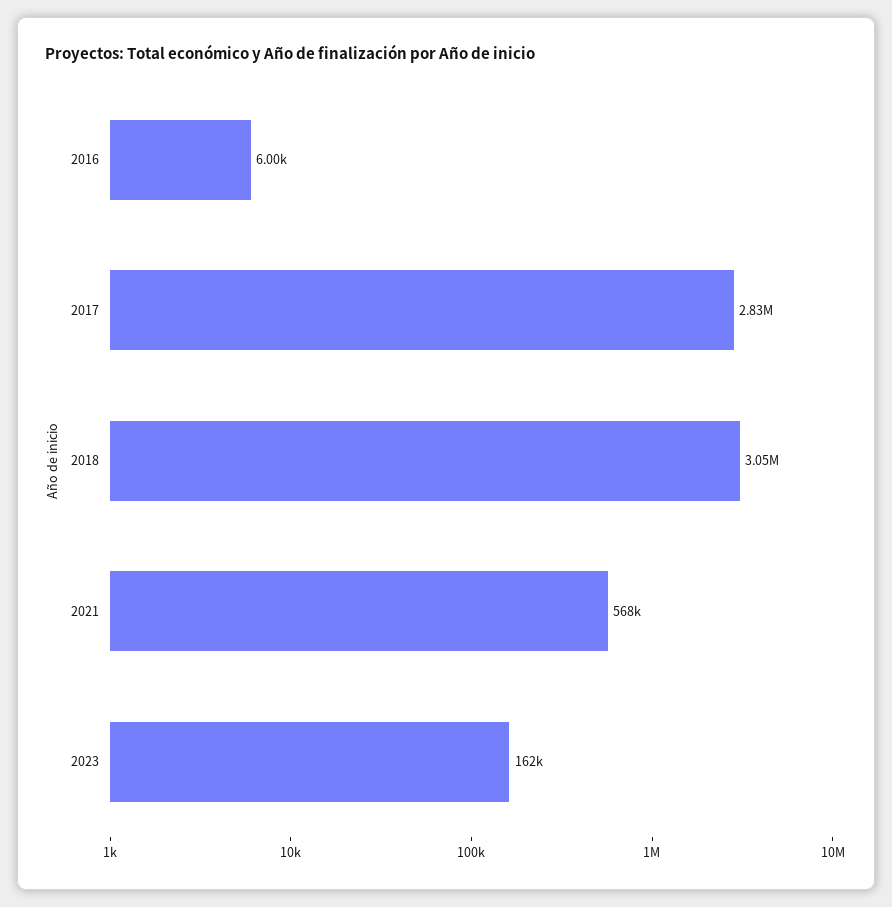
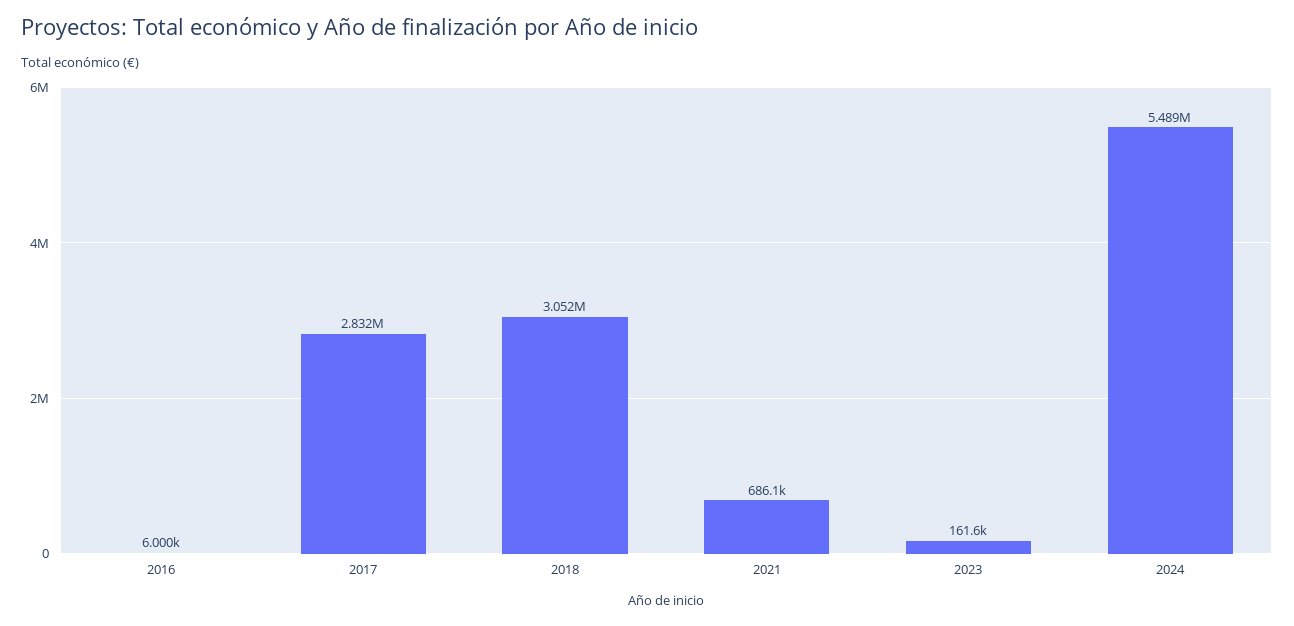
2021: 568000 -> 686100
2024: none -> 5489000

